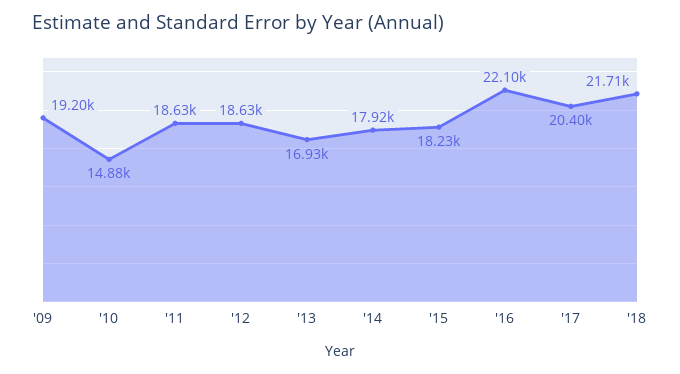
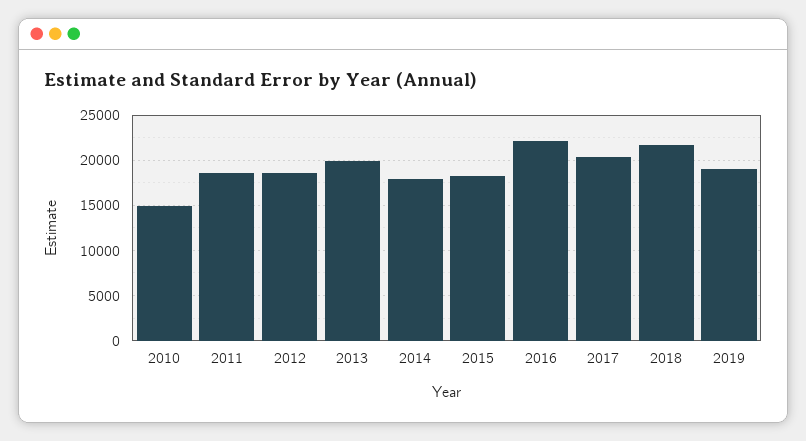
'09: 19200 -> none
'13: 16930 -> 20000
2019: none -> 19000

